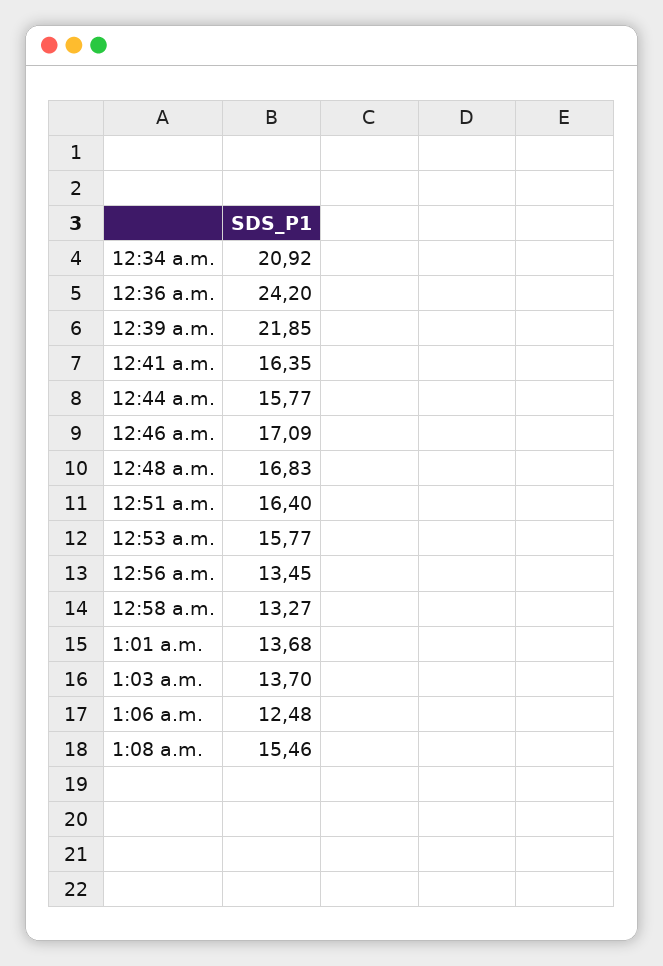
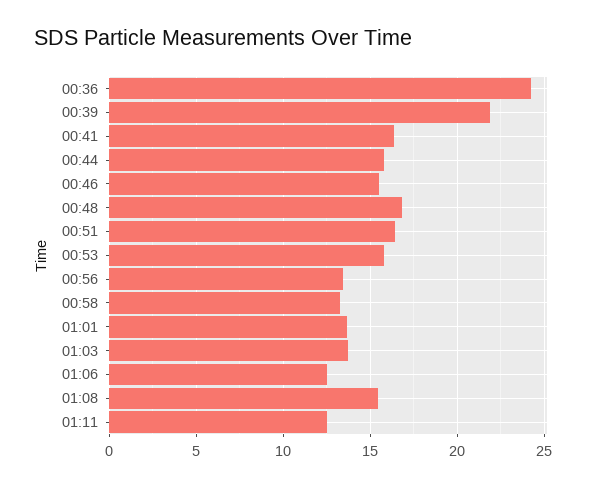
12:34 a.m.: 20.92 -> none
12:46 a.m.: 17.09 -> 15.5
01:11: none -> 12.5

